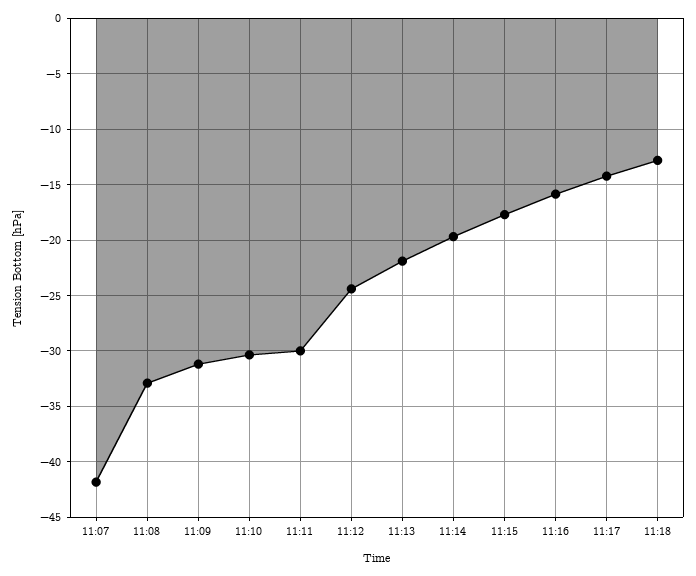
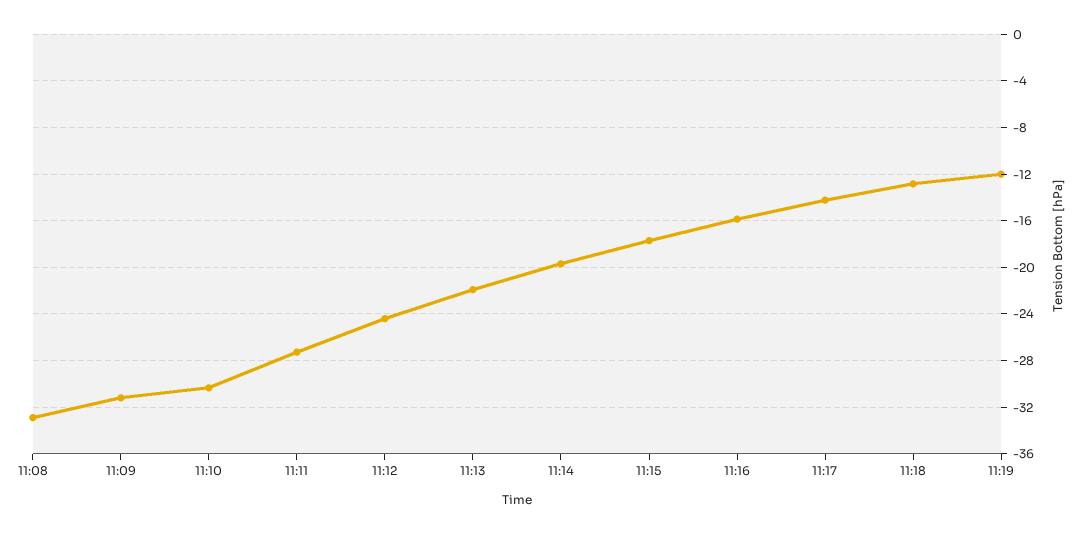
11:07: -42 -> none
11:11: -30 -> -27
11:19: none -> -12

